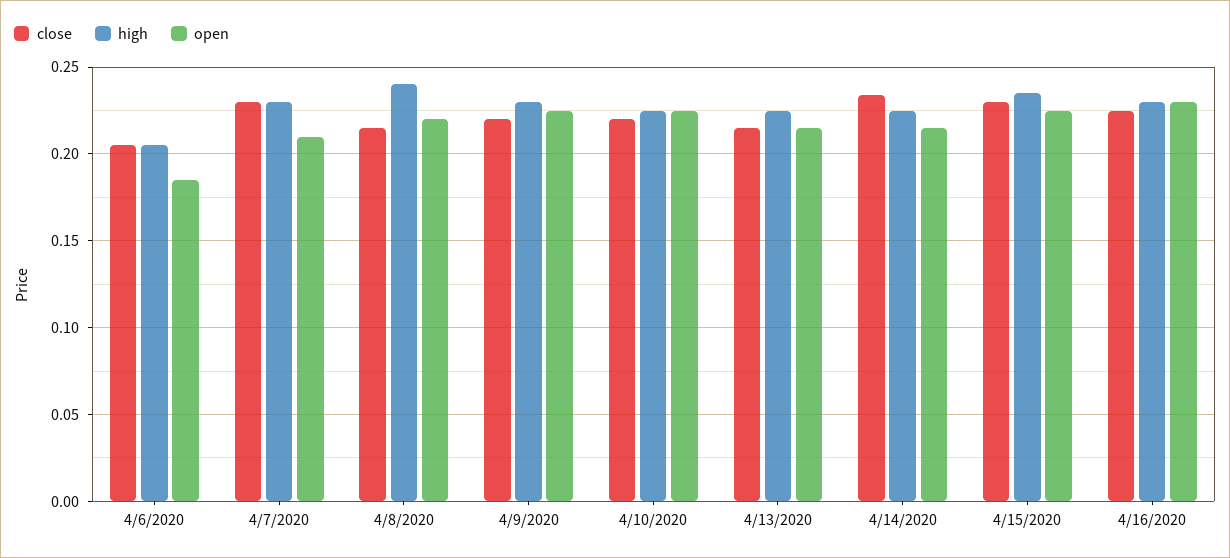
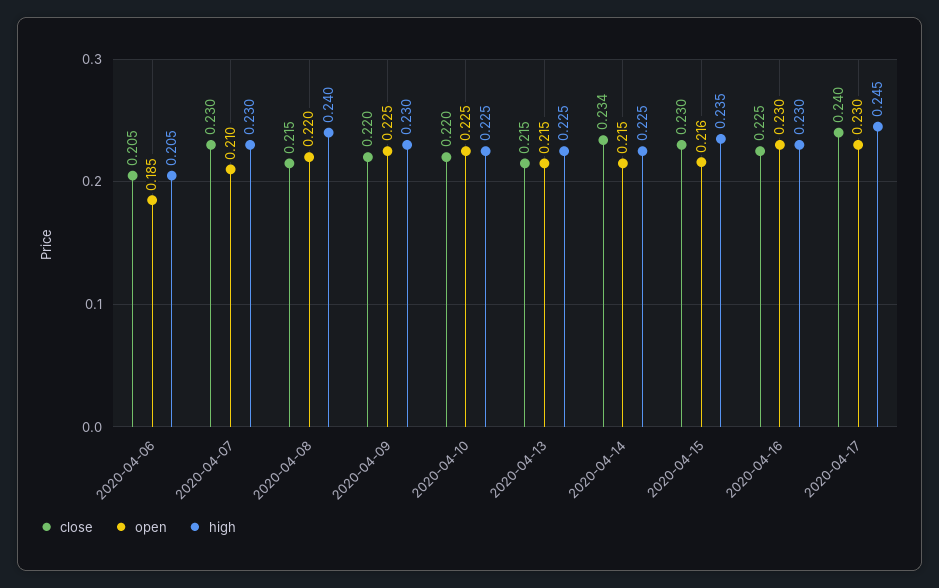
open, 4/15/2020: 0.225 -> 0.216
close, 2020-04-17: none -> 0.24
open, 2020-04-17: none -> 0.23
high, 2020-04-17: none -> 0.245

